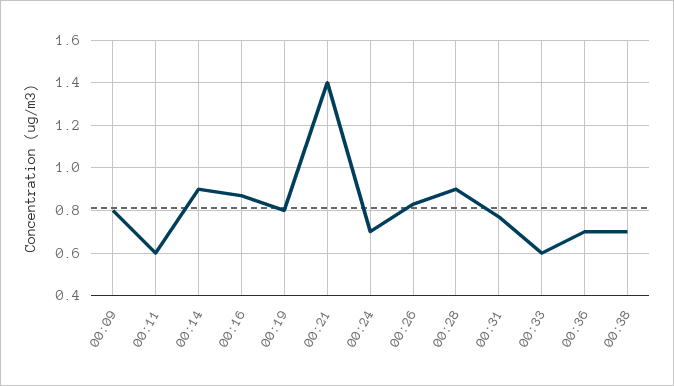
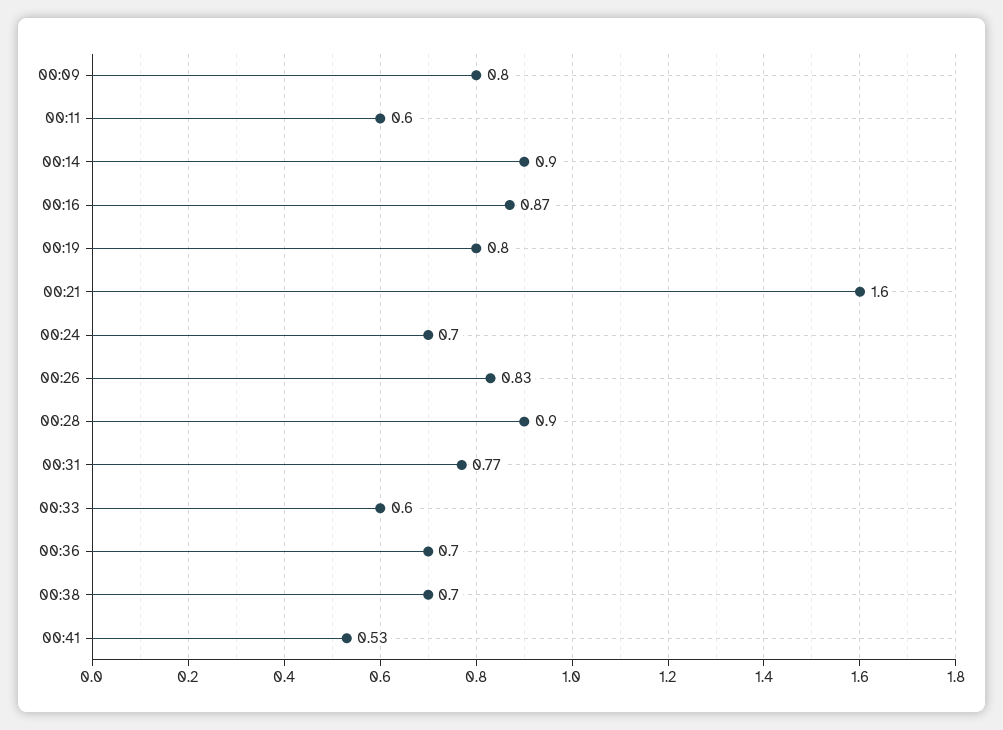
00:21: 1.4 -> 1.6
00:41: none -> 0.53

